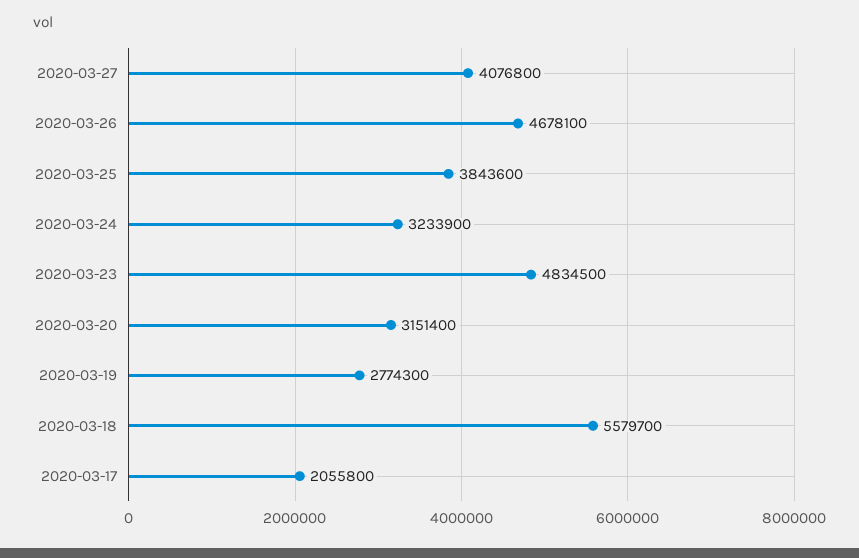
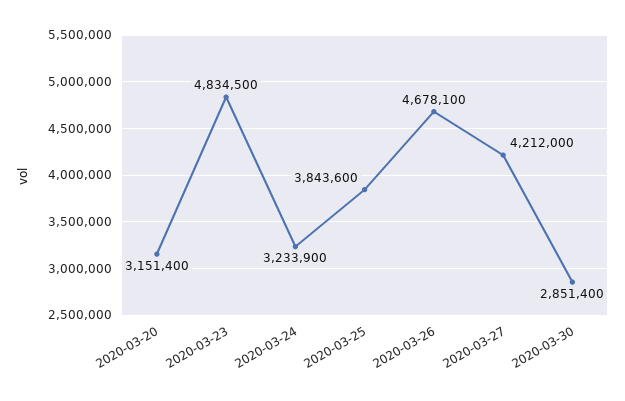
2020-03-27: 4076800 -> 4212000
2020-03-19: 2774300 -> none
2020-03-18: 5579700 -> none
2020-03-17: 2055800 -> none
2020-03-30: none -> 2851400

